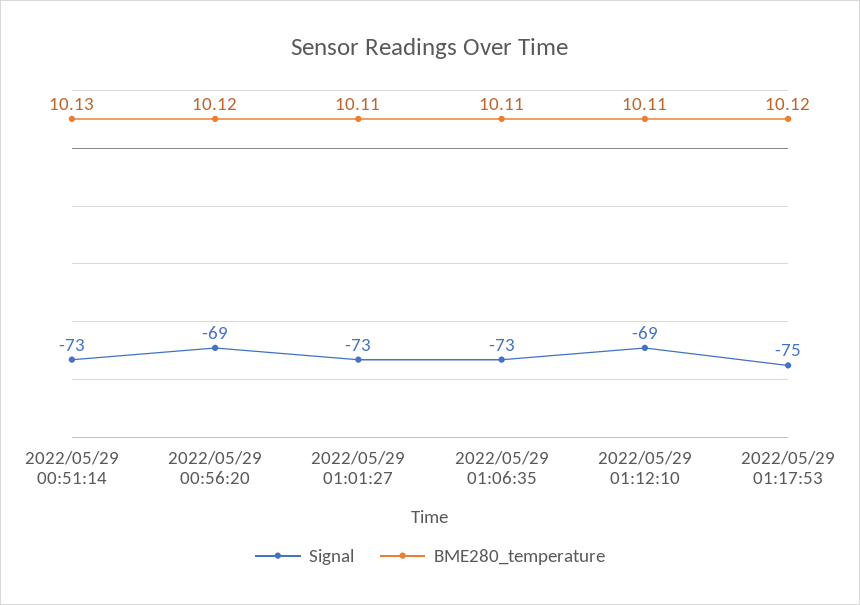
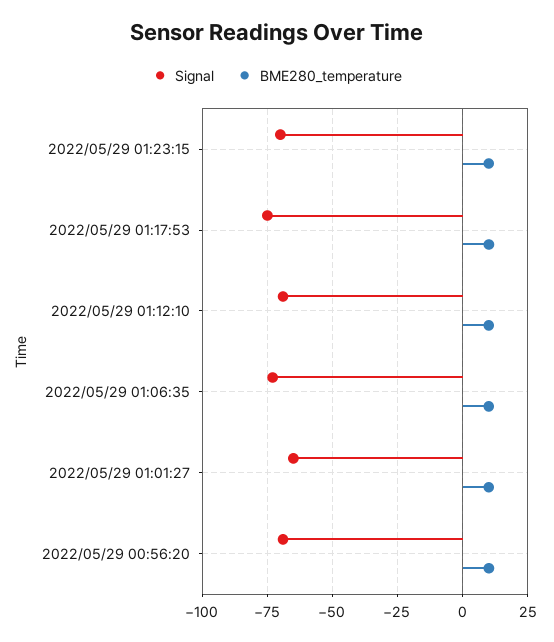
Signal, 2022/05/29 00:51:14: -73 -> none
BME280_temperature, 2022/05/29 00:51:14: 10.13 -> none
Signal, 2022/05/29 01:01:27: -73 -> -65
Signal, 2022/05/29 01:23:15: none -> -70
BME280_temperature, 2022/05/29 01:23:15: none -> 10

